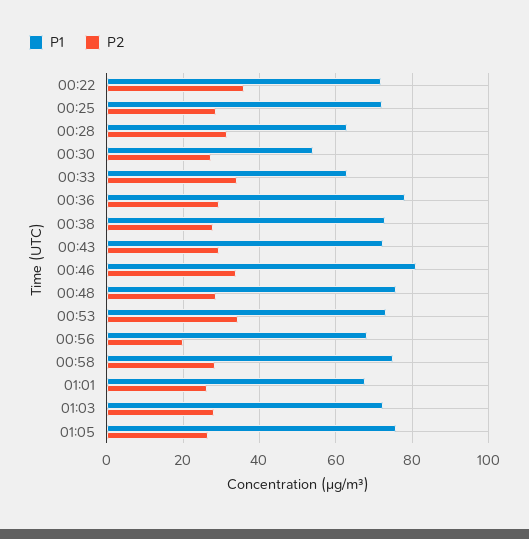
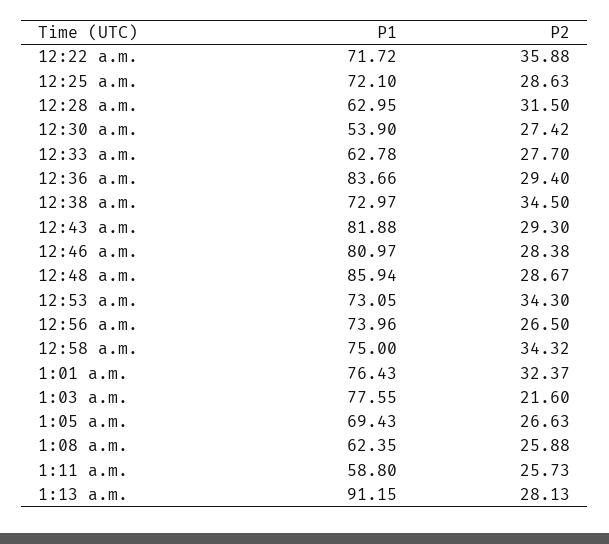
P2, 00:33: 34 -> 27.7
P1, 00:36: 78 -> 83.66
P2, 00:38: 28 -> 34.5
P1, 00:43: 72 -> 81.88
P2, 00:46: 34 -> 28.38
P1, 00:48: 76 -> 85.94
P1, 00:56: 68 -> 73.96
P2, 00:56: 20 -> 26.5
P2, 00:58: 28 -> 34.32
P1, 01:01: 68 -> 76.43
P2, 01:01: 26 -> 32.37
P1, 01:03: 72 -> 77.55
P2, 01:03: 28 -> 21.6
P1, 01:05: 76 -> 69.43
P1, 1:08 a.m.: none -> 62.35
P2, 1:08 a.m.: none -> 25.88
P1, 1:11 a.m.: none -> 58.8
P2, 1:11 a.m.: none -> 25.73
P1, 1:13 a.m.: none -> 91.15
P2, 1:13 a.m.: none -> 28.13

